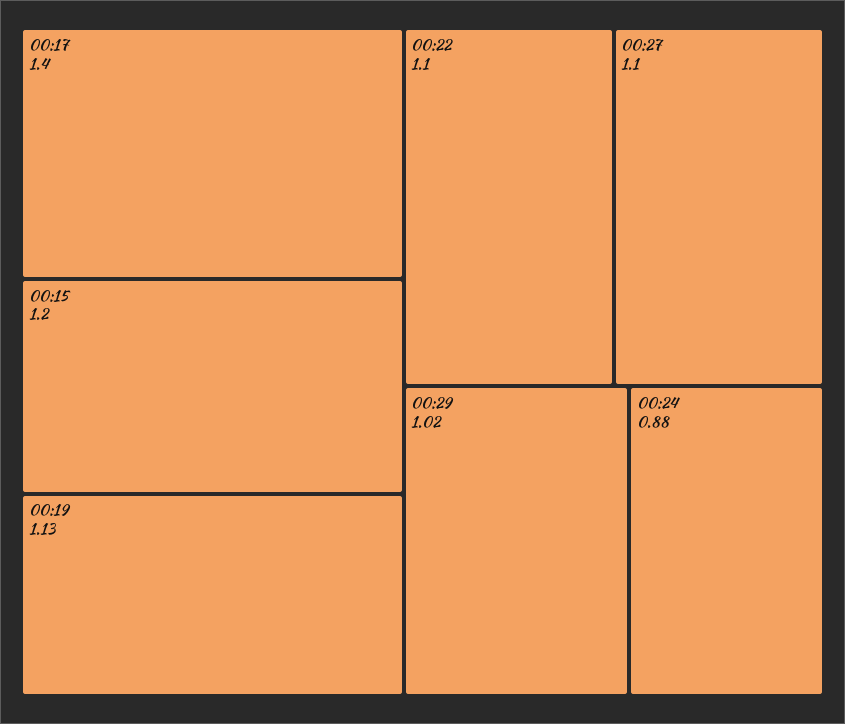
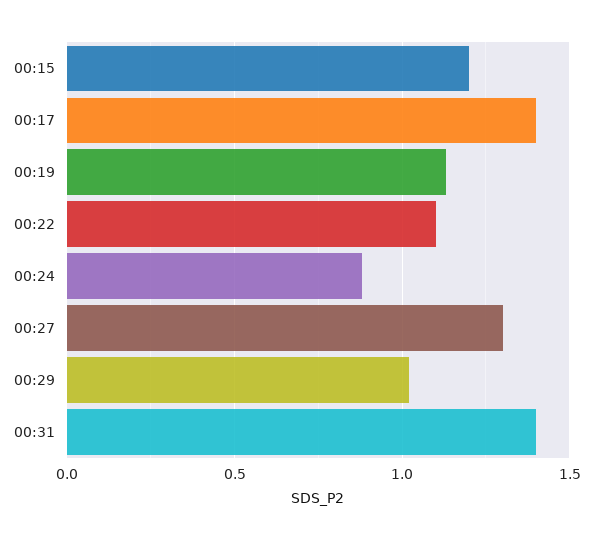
00:27: 1.1 -> 1.3
00:31: none -> 1.4

